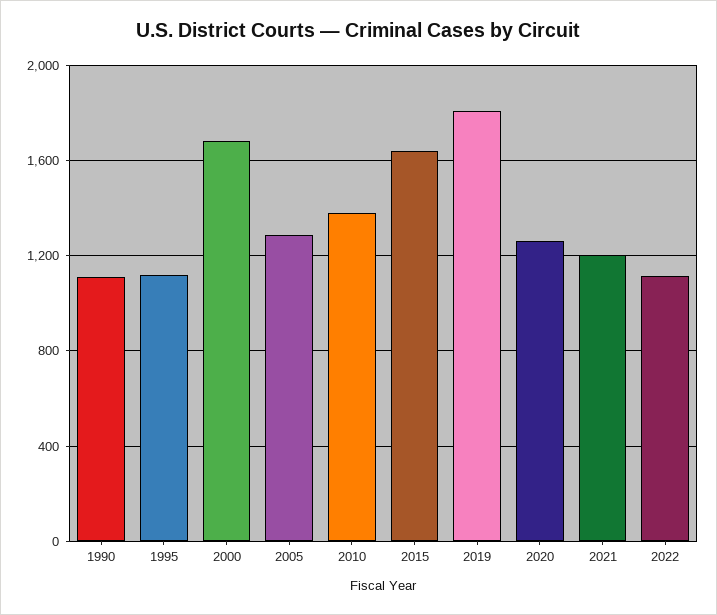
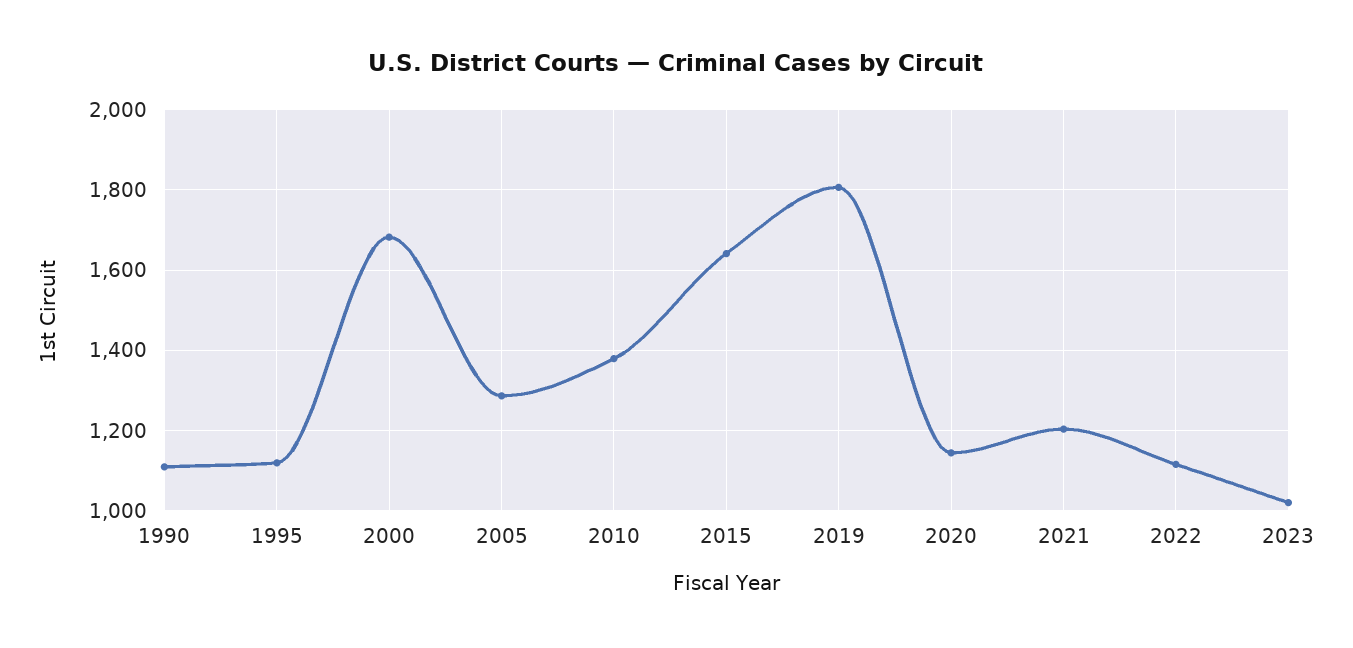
2020: 1250 -> 1140
2023: none -> 1020

